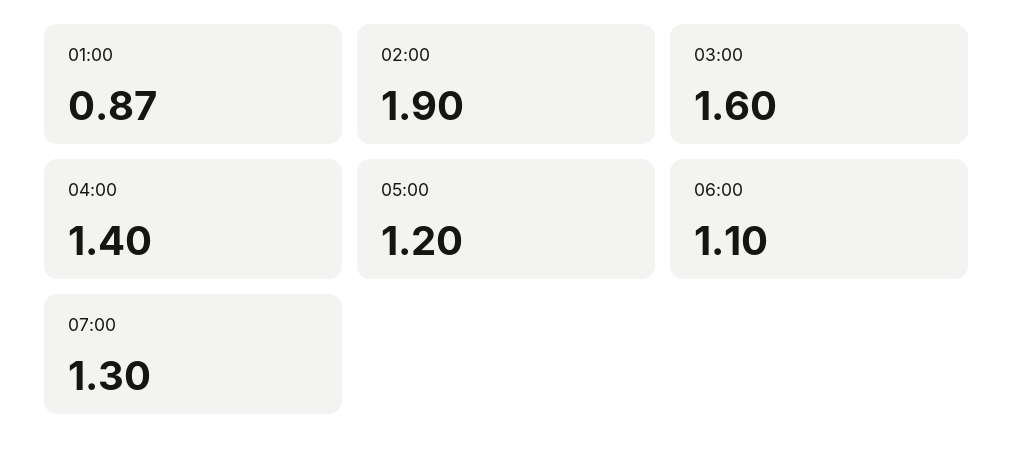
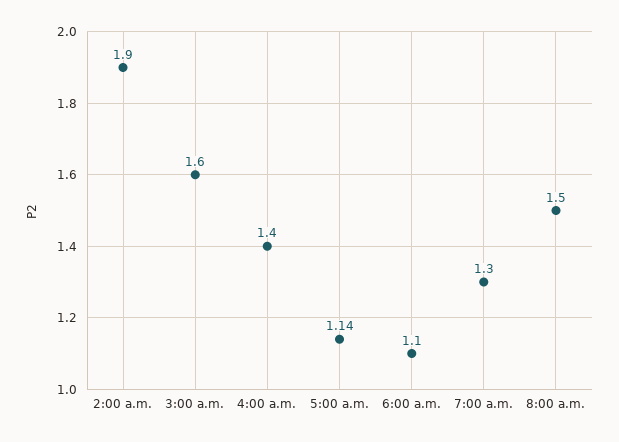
01:00: 0.87 -> none
05:00: 1.2 -> 1.14
8:00 a.m.: none -> 1.5

